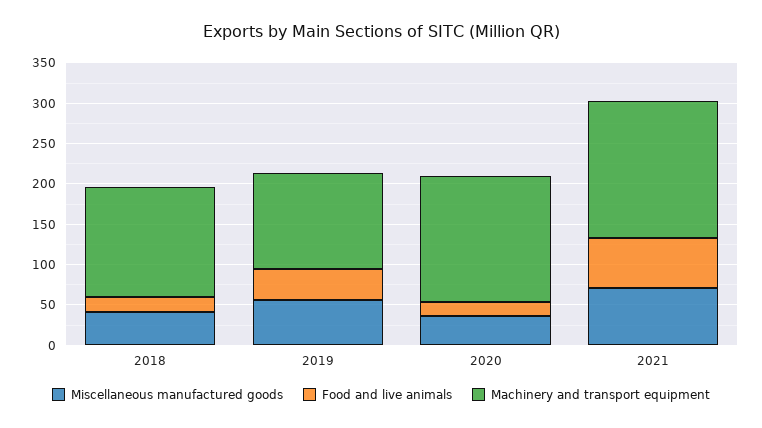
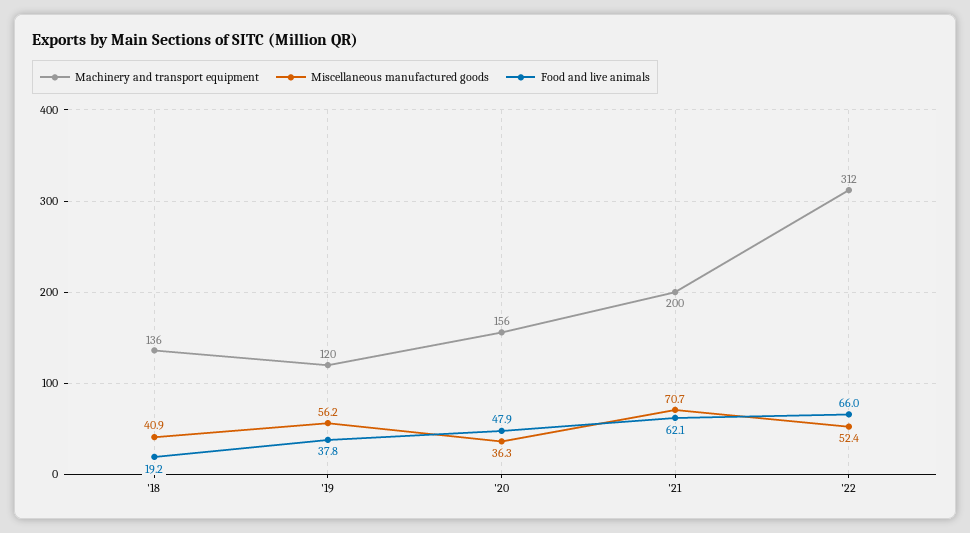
Food and live animals, 2020: 20 -> 47.9
Machinery and transport equipment, 2021: 170 -> 200
Machinery and transport equipment, '22: none -> 312
Miscellaneous manufactured goods, '22: none -> 52.4
Food and live animals, '22: none -> 66

